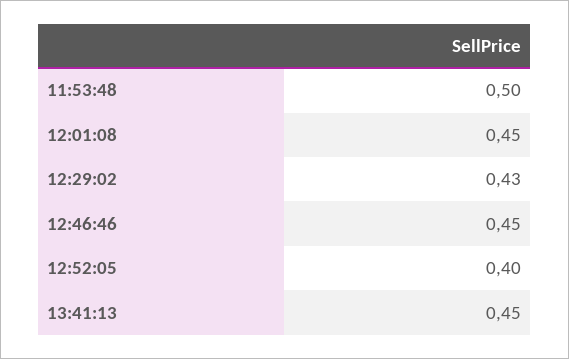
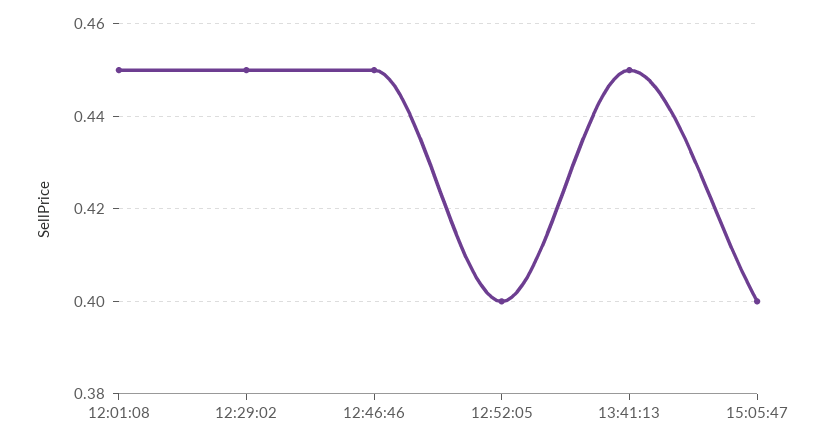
11:53:48: 0.5 -> none
12:29:02: 0.43 -> 0.45
15:05:47: none -> 0.4

